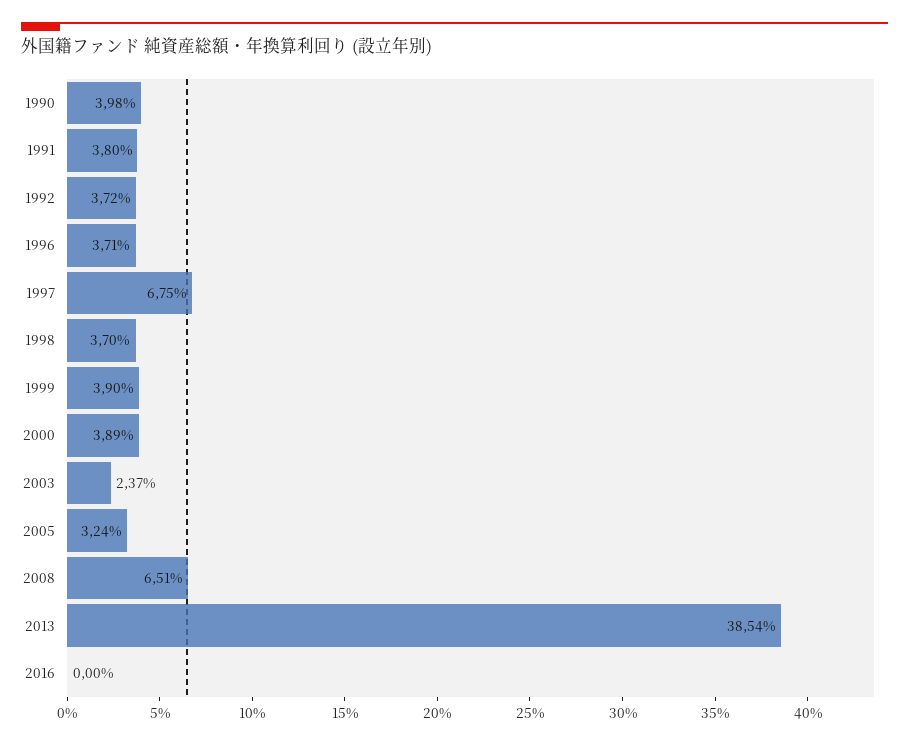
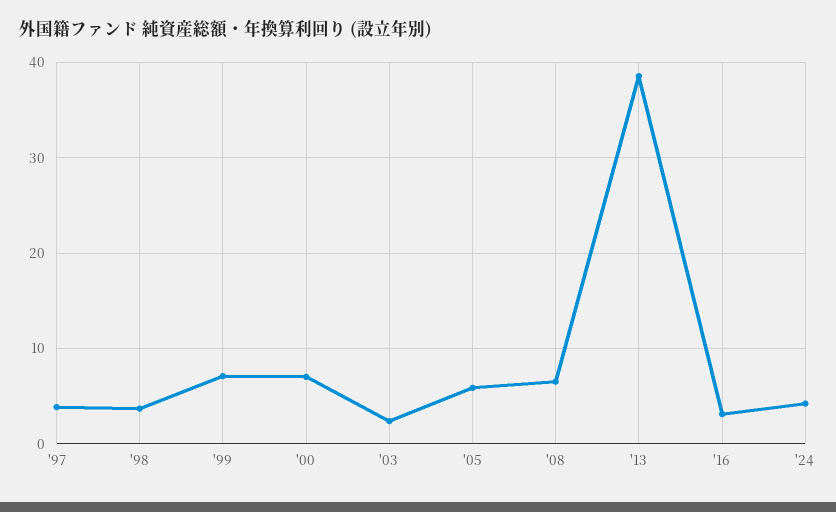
1990: 3.98 -> none
1991: 3.8 -> none
1992: 3.72 -> none
1996: 3.71 -> none
1997: 6.75 -> 4
1999: 3.9 -> 7
2000: 3.89 -> 7
2005: 3.24 -> 6
2016: 0 -> 3
'24: none -> 4

